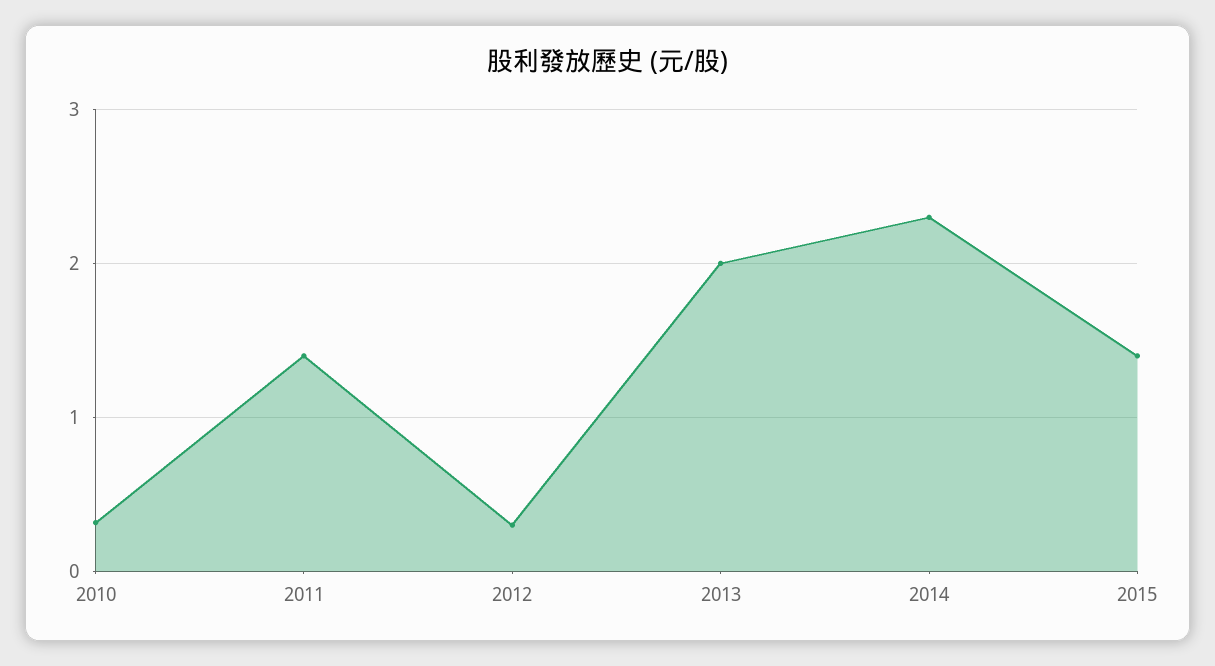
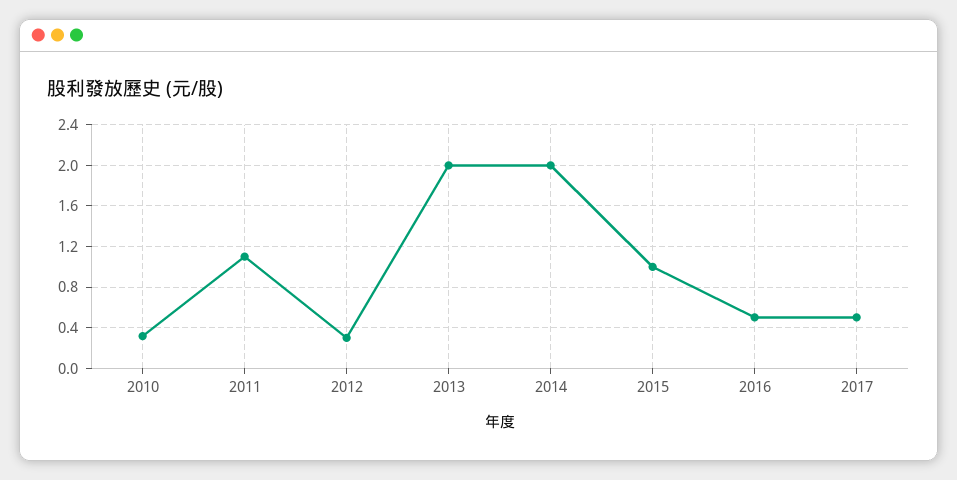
2011: 1.4 -> 1.1
2014: 2.3 -> 2
2015: 1.4 -> 1
2016: none -> 0.5
2017: none -> 0.5

